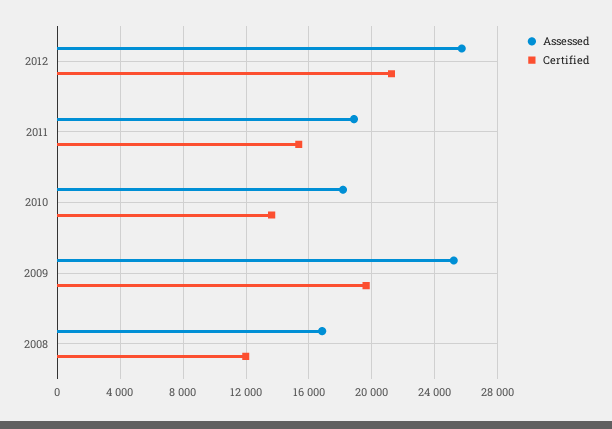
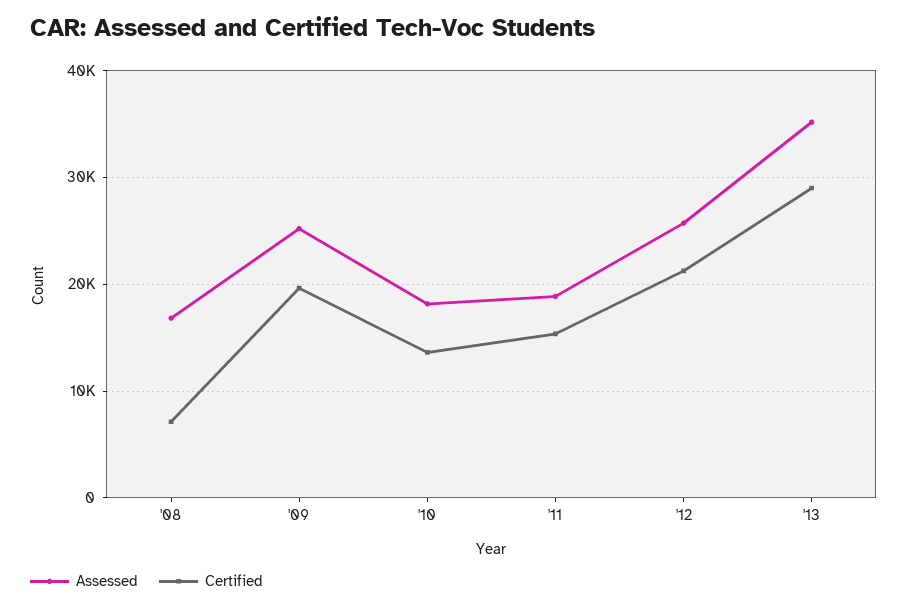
Certified, 2008: 12000 -> 7000
Assessed, '13: none -> 35000
Certified, '13: none -> 29000

